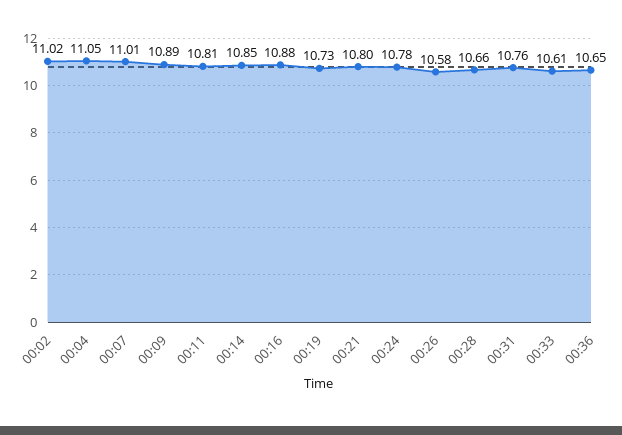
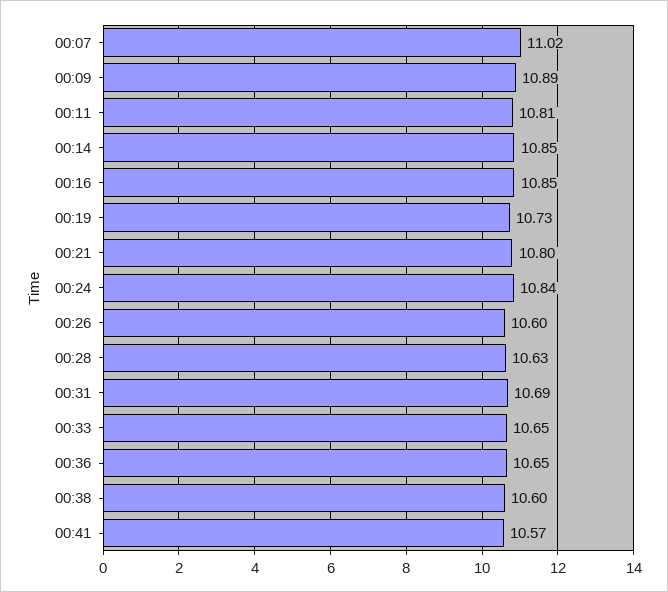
00:02: 11.02 -> none
00:04: 11.05 -> none
00:07: 11.01 -> 11.02
00:16: 10.88 -> 10.85
00:24: 10.78 -> 10.84
00:26: 10.58 -> 10.6
00:28: 10.66 -> 10.63
00:31: 10.76 -> 10.69
00:33: 10.61 -> 10.65
00:38: none -> 10.6
00:41: none -> 10.57

